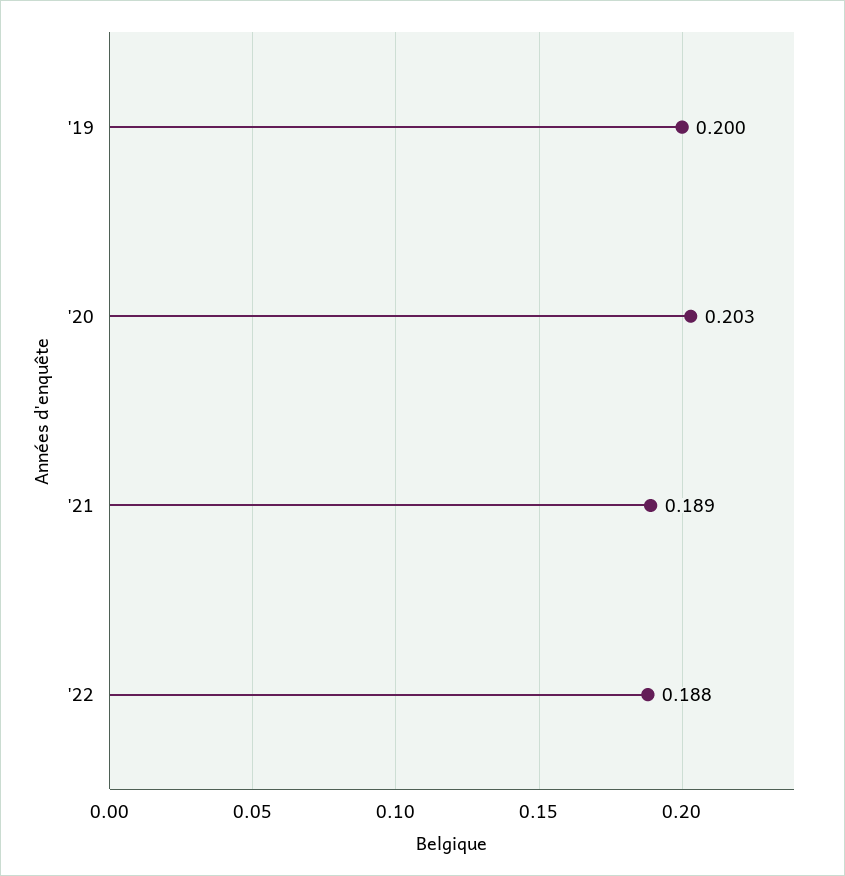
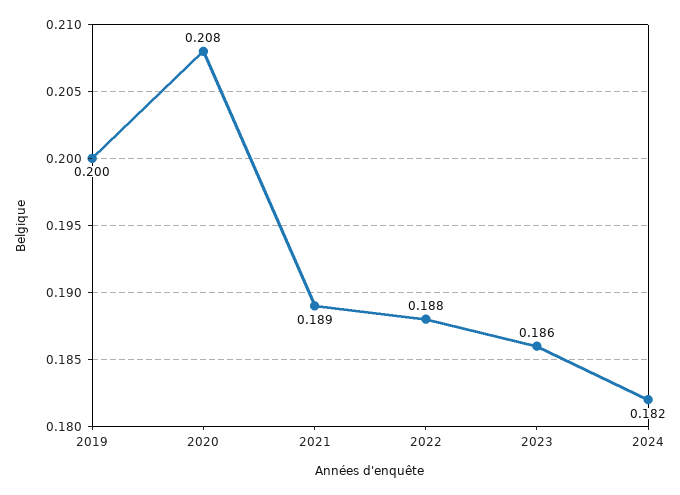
'20: 0.203 -> 0.208
2023: none -> 0.186
2024: none -> 0.182

